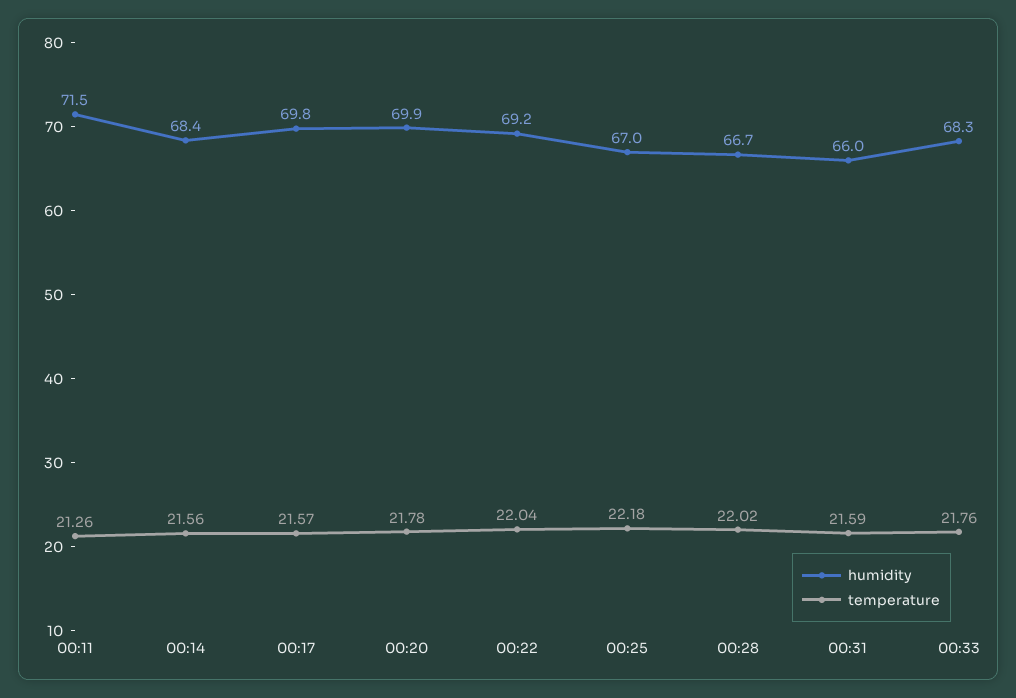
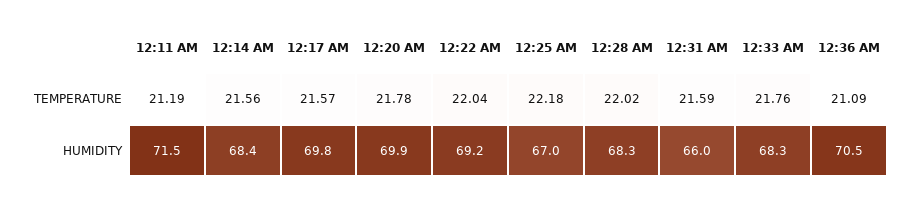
temperature, 00:11: 21.26 -> 21.19
humidity, 00:28: 66.7 -> 68.3
temperature, 12:36 AM: none -> 21.09
humidity, 12:36 AM: none -> 70.5

